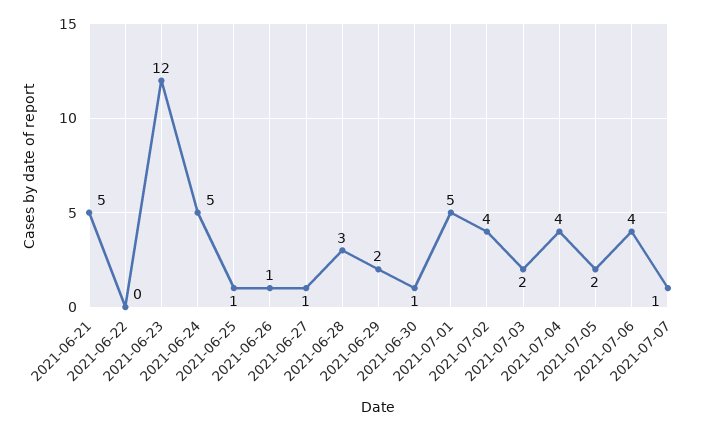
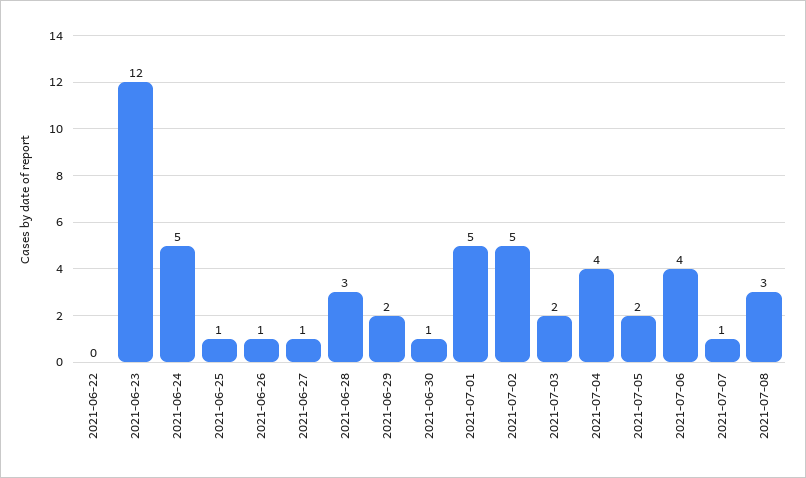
2021-06-21: 5 -> none
2021-07-02: 4 -> 5
2021-07-08: none -> 3

